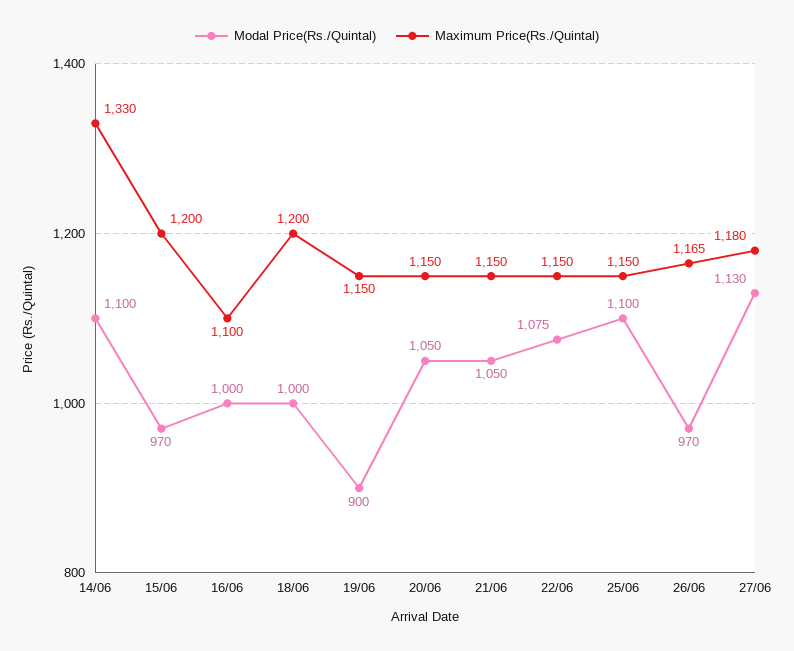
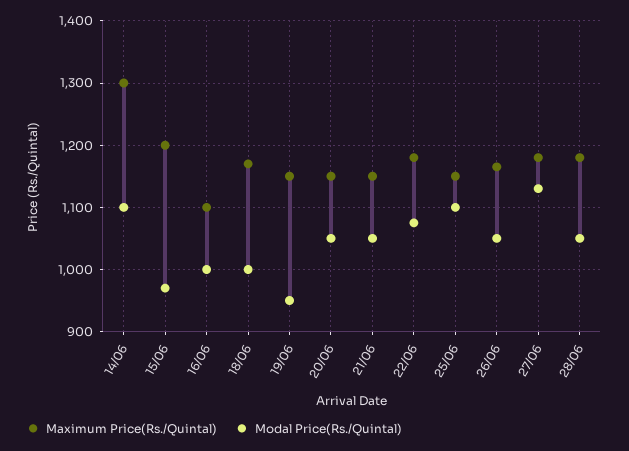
Maximum Price(Rs./Quintal), 14/06: 1330 -> 1300
Maximum Price(Rs./Quintal), 18/06: 1200 -> 1170
Modal Price(Rs./Quintal), 19/06: 900 -> 950
Maximum Price(Rs./Quintal), 22/06: 1150 -> 1180
Modal Price(Rs./Quintal), 26/06: 970 -> 1050
Maximum Price(Rs./Quintal), 28/06: none -> 1180
Modal Price(Rs./Quintal), 28/06: none -> 1050

